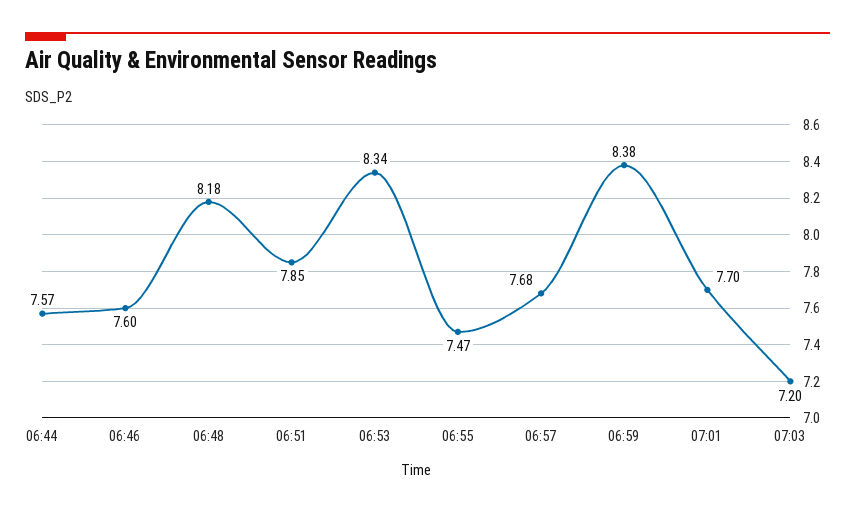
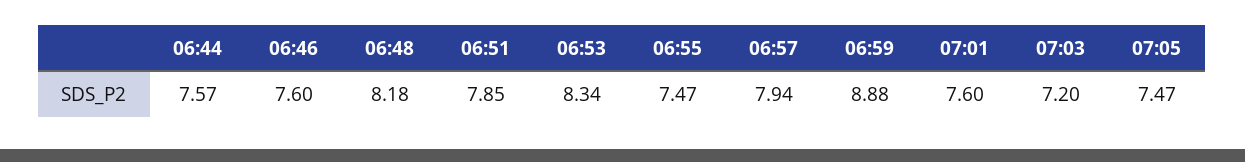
06:57: 7.68 -> 7.94
06:59: 8.38 -> 8.88
07:01: 7.7 -> 7.6
07:05: none -> 7.47

